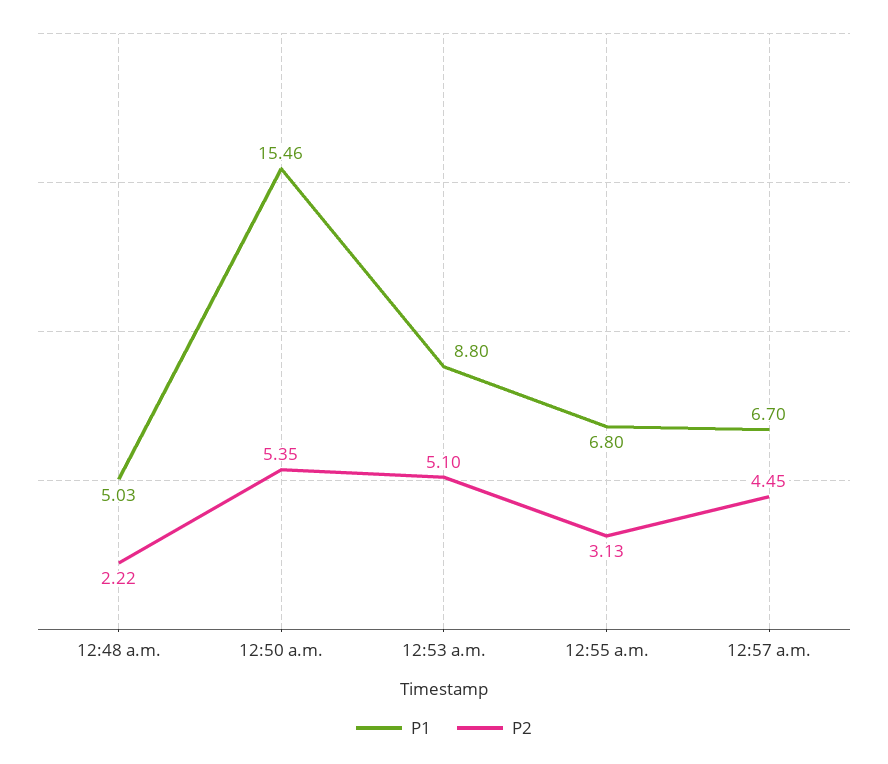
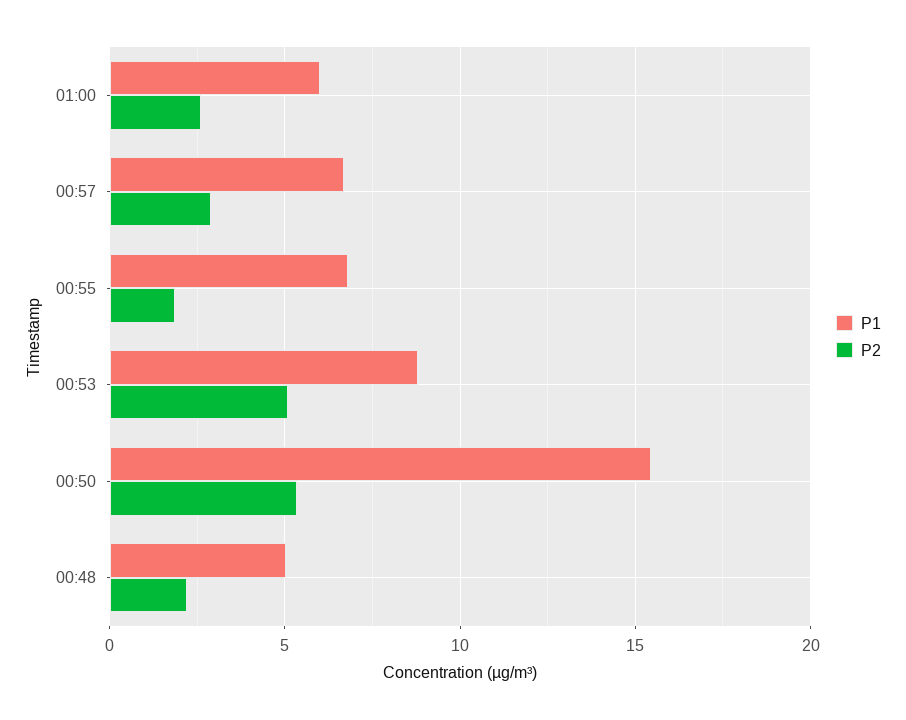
P2, 12:55 a.m.: 3.13 -> 2
P2, 12:57 a.m.: 4.45 -> 3
P1, 01:00: none -> 6
P2, 01:00: none -> 2.5

